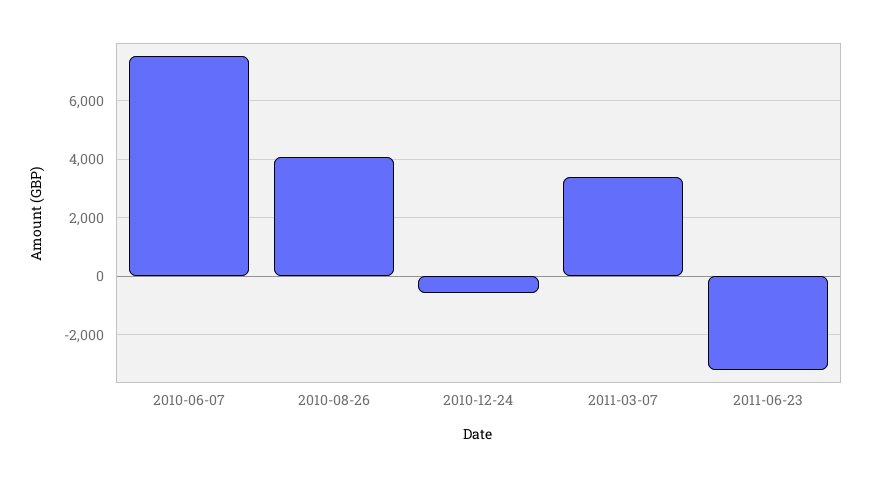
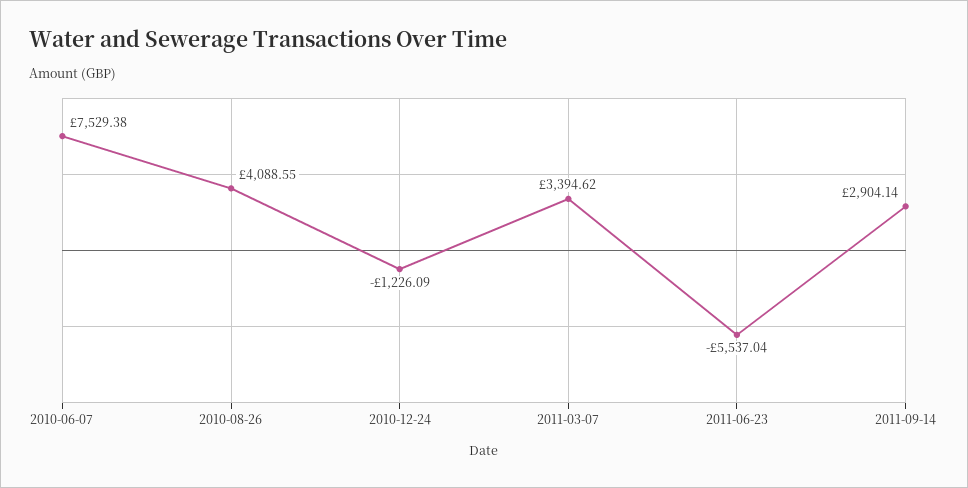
2010-12-24: -500 -> -1226.09
2011-06-23: -3250 -> -5537.04
2011-09-14: none -> 2904.14

